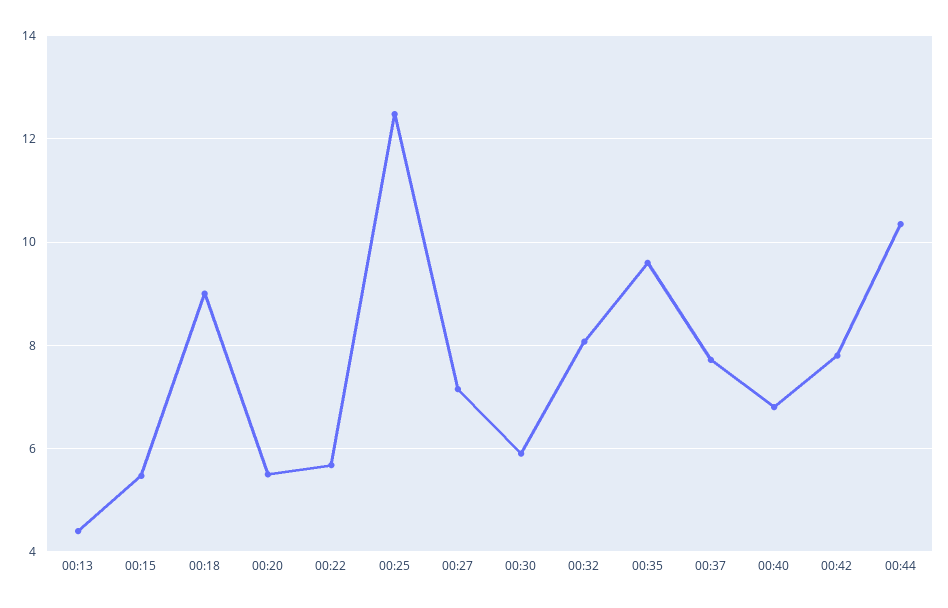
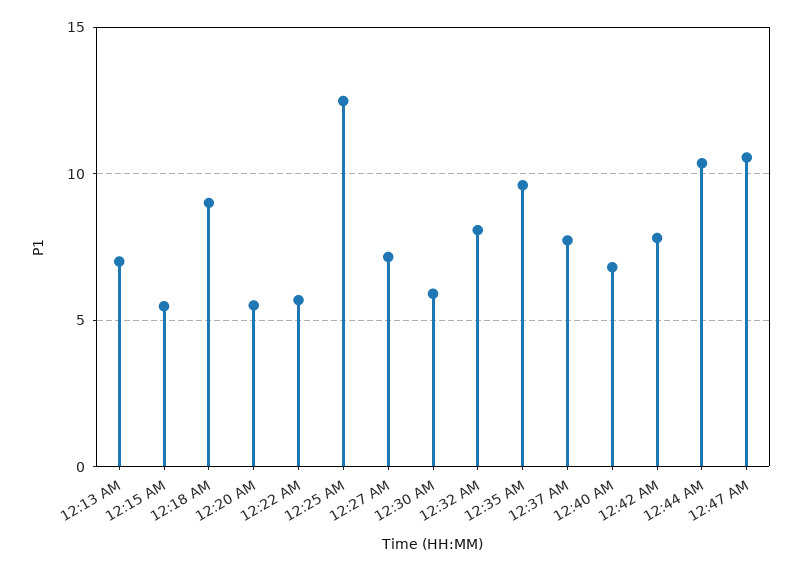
00:13: 4.4 -> 7
12:47 AM: none -> 10.5

